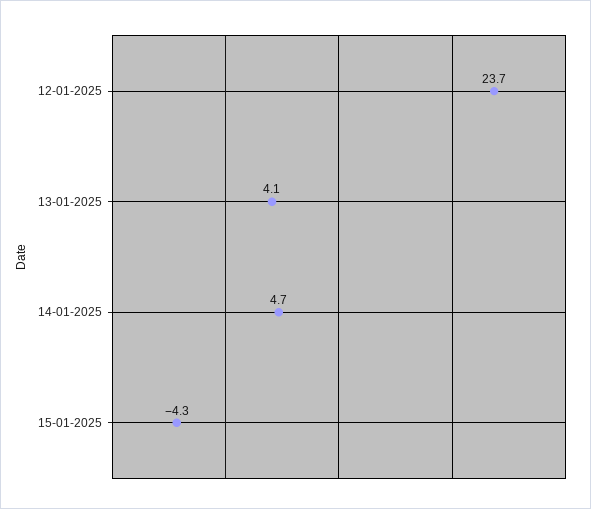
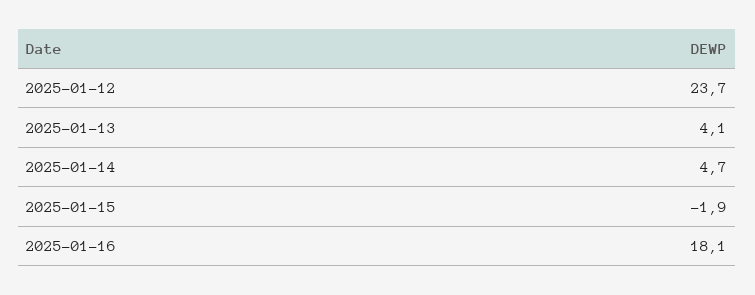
15-01-2025: -4.3 -> -1.9
2025-01-16: none -> 18.1

